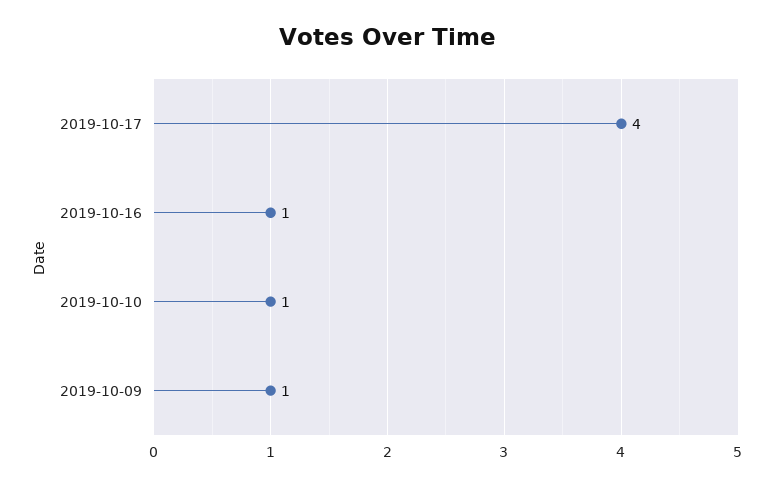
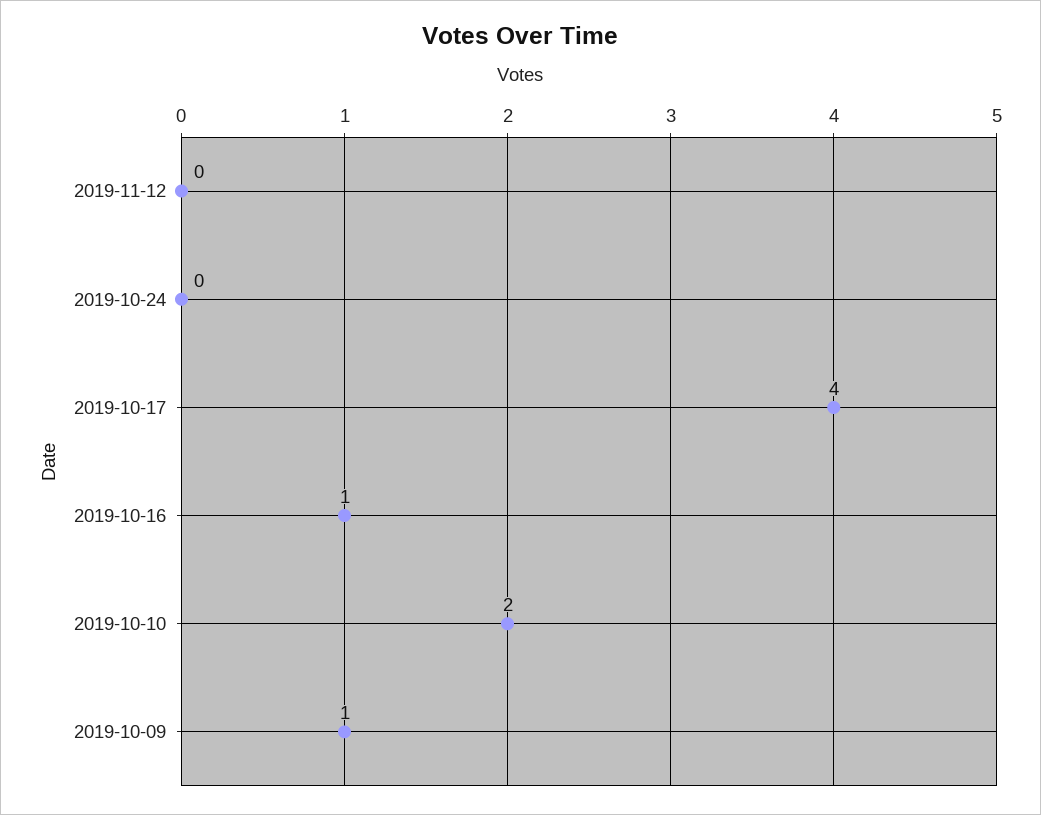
2019-10-10: 1 -> 2
2019-11-12: none -> 0
2019-10-24: none -> 0

